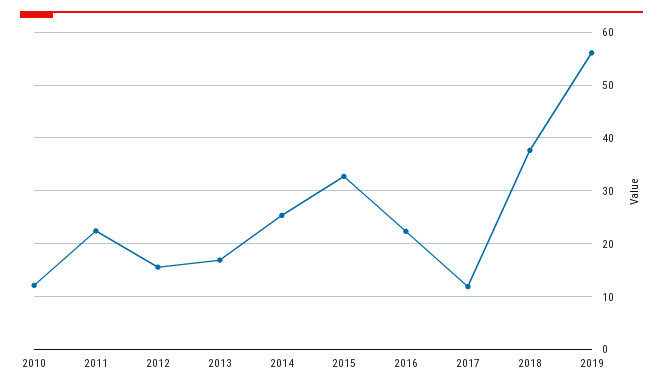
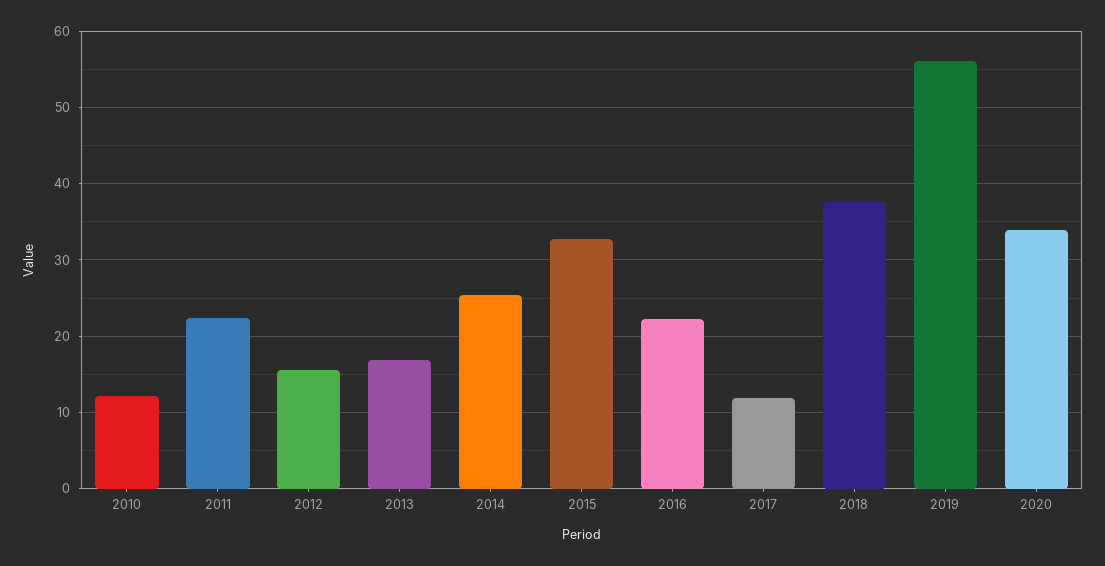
2020: none -> 34

